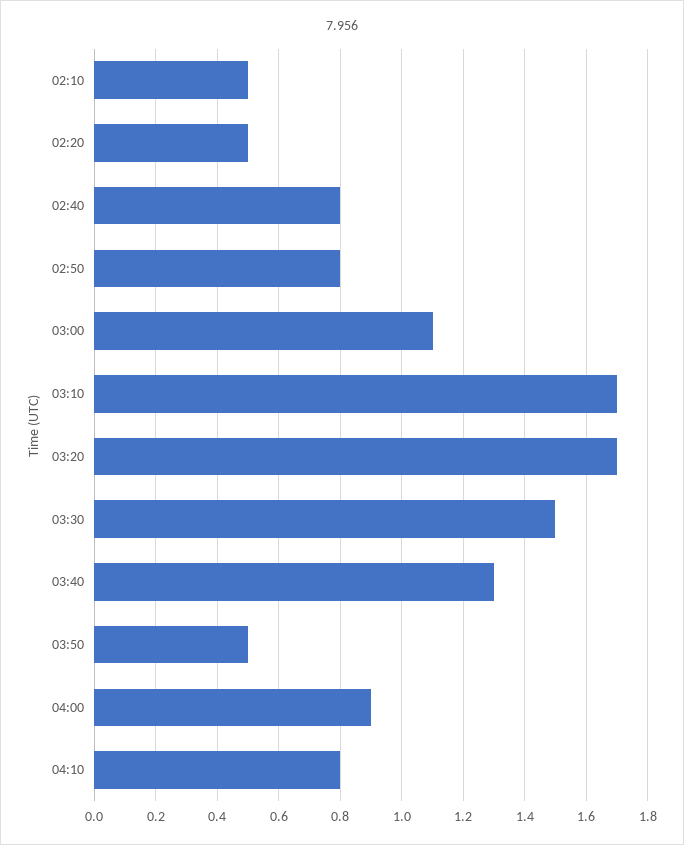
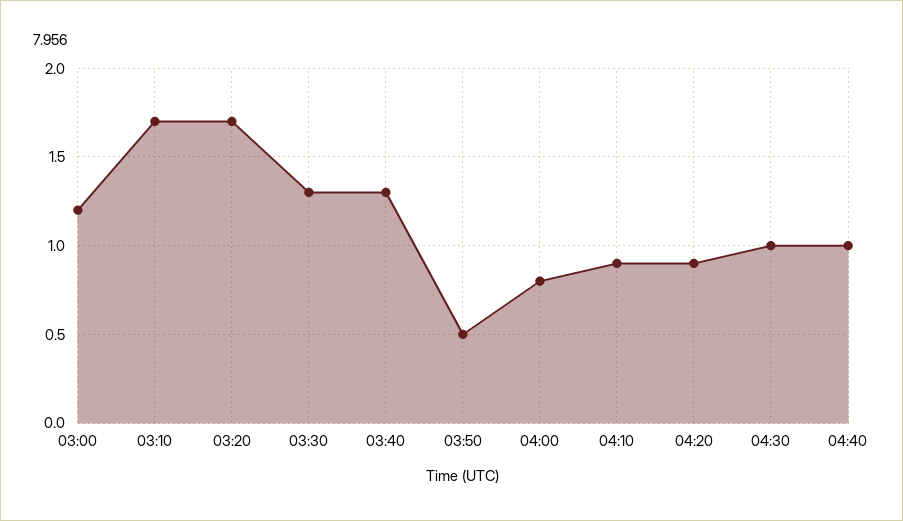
02:10: 0.5 -> none
02:20: 0.5 -> none
02:40: 0.8 -> none
02:50: 0.8 -> none
03:00: 1.1 -> 1.2
03:30: 1.5 -> 1.3
04:00: 0.9 -> 0.8
04:10: 0.8 -> 0.9
04:20: none -> 0.9
04:30: none -> 1
04:40: none -> 1

